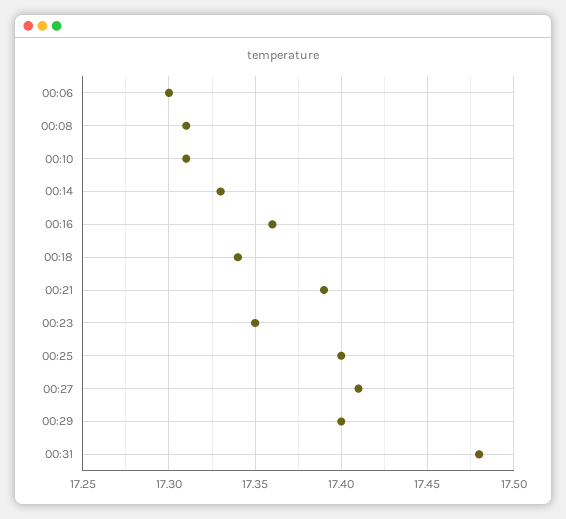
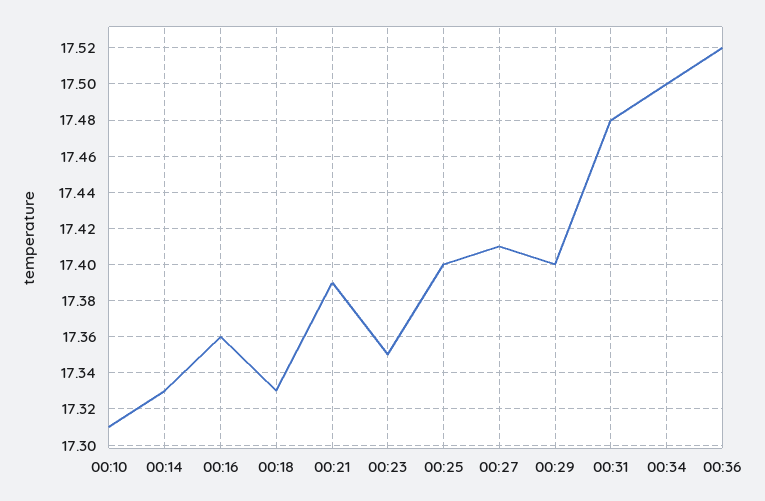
00:06: 17.3 -> none
00:08: 17.31 -> none
00:18: 17.34 -> 17.33
00:34: none -> 17.5
00:36: none -> 17.52

